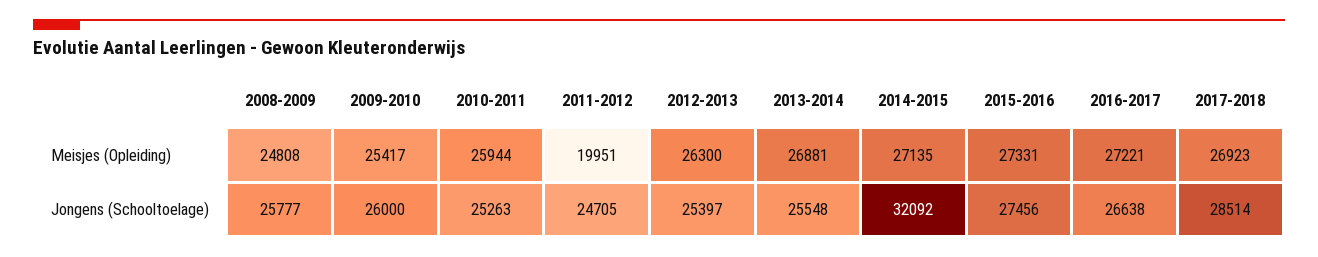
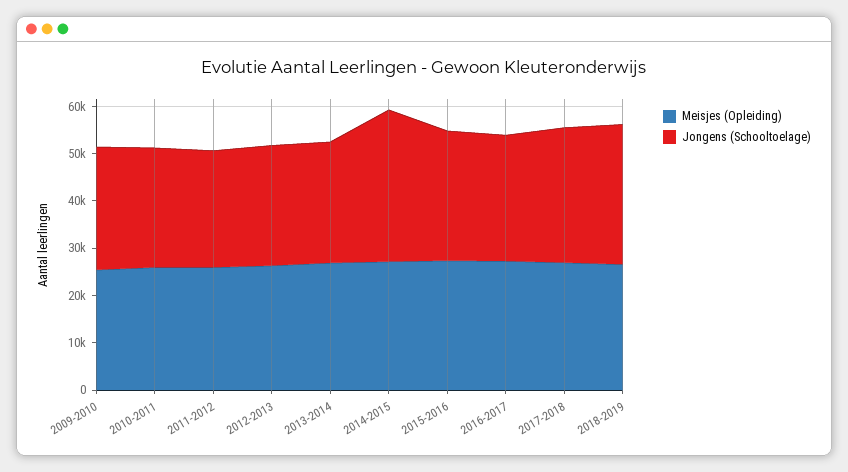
Meisjes (Opleiding), 2008-2009: 24808 -> none
Meisjes (Opleiding), 2011-2012: 19951 -> 26000
Jongens (Schooltoelage), 2008-2009: 25777 -> none
Meisjes (Opleiding), 2018-2019: none -> 26000
Jongens (Schooltoelage), 2018-2019: none -> 30000

